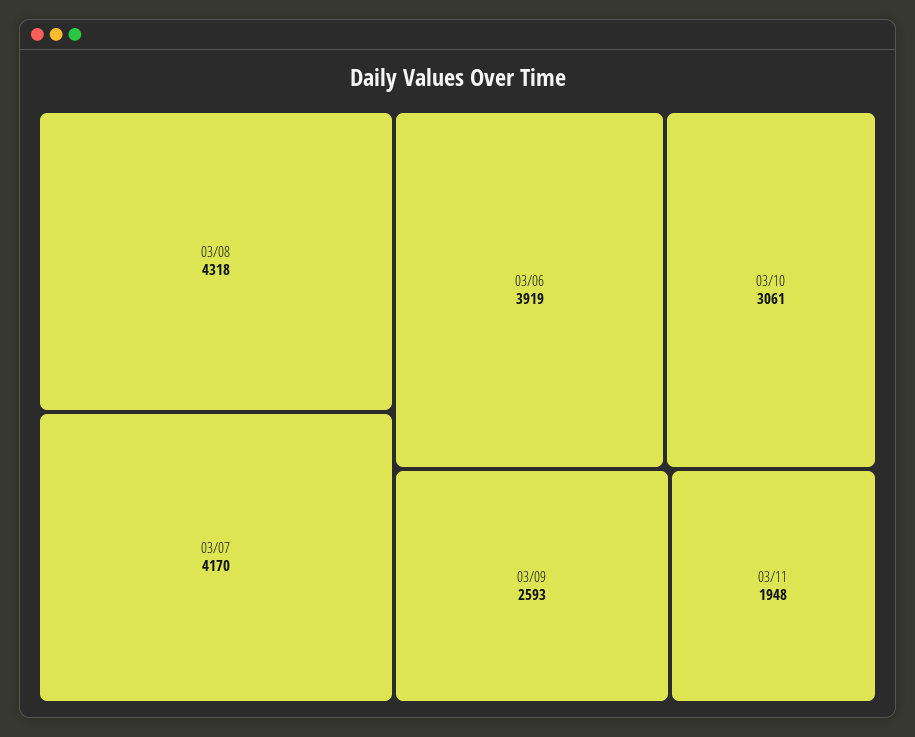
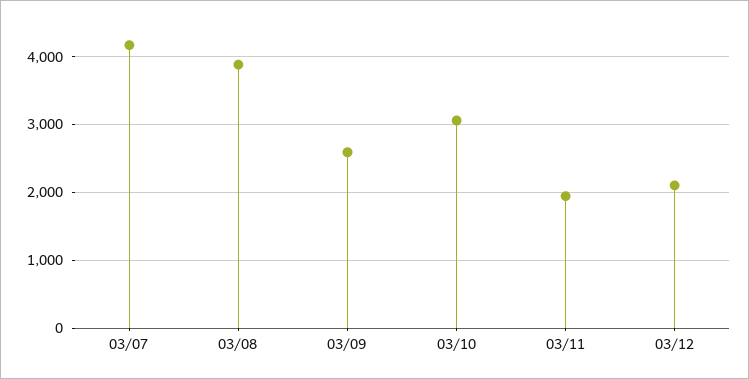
03/08: 4318 -> 3900
03/06: 3919 -> none
03/12: none -> 2100

